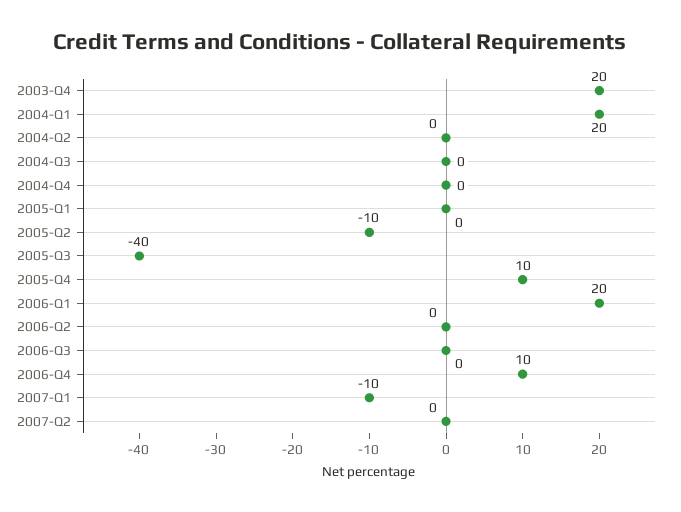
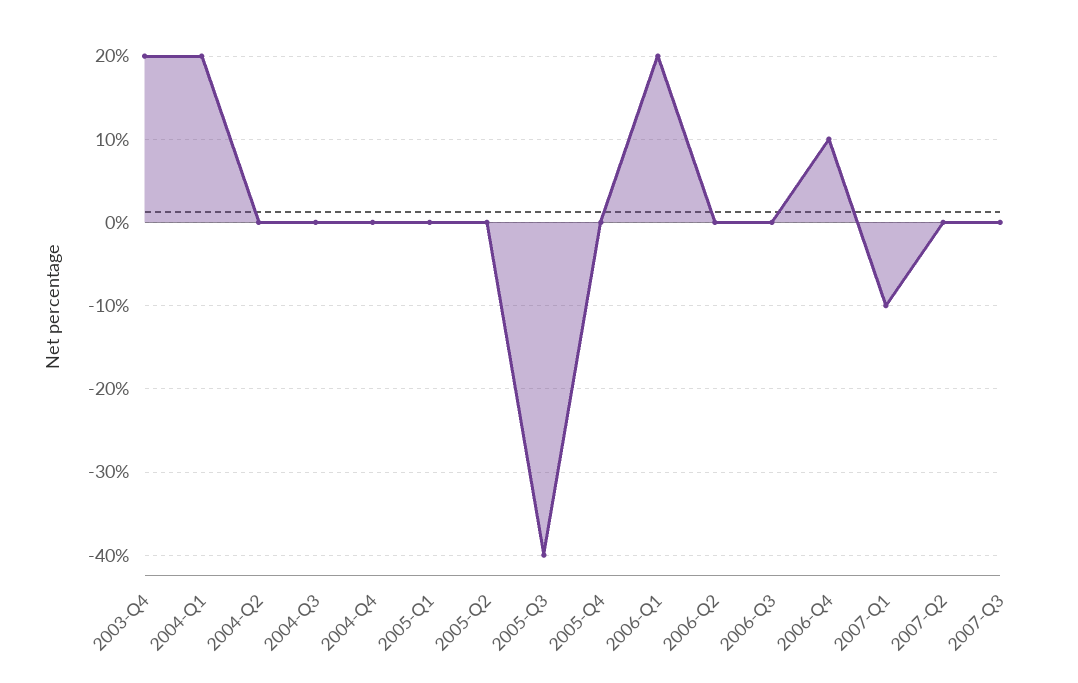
2005-Q2: -10 -> 0
2005-Q4: 10 -> 0
2007-Q3: none -> 0

